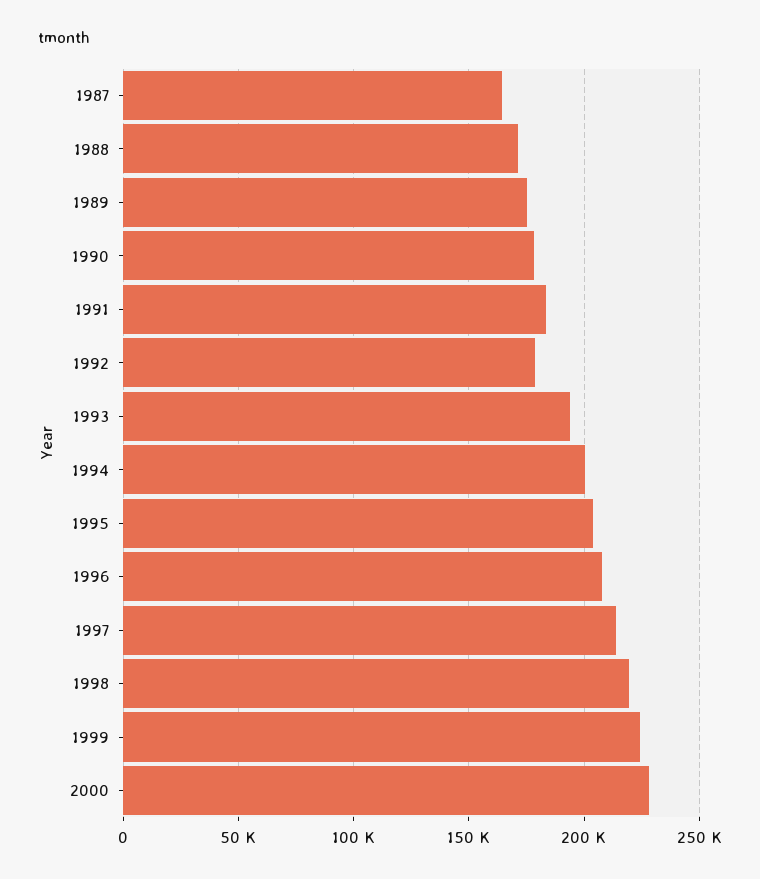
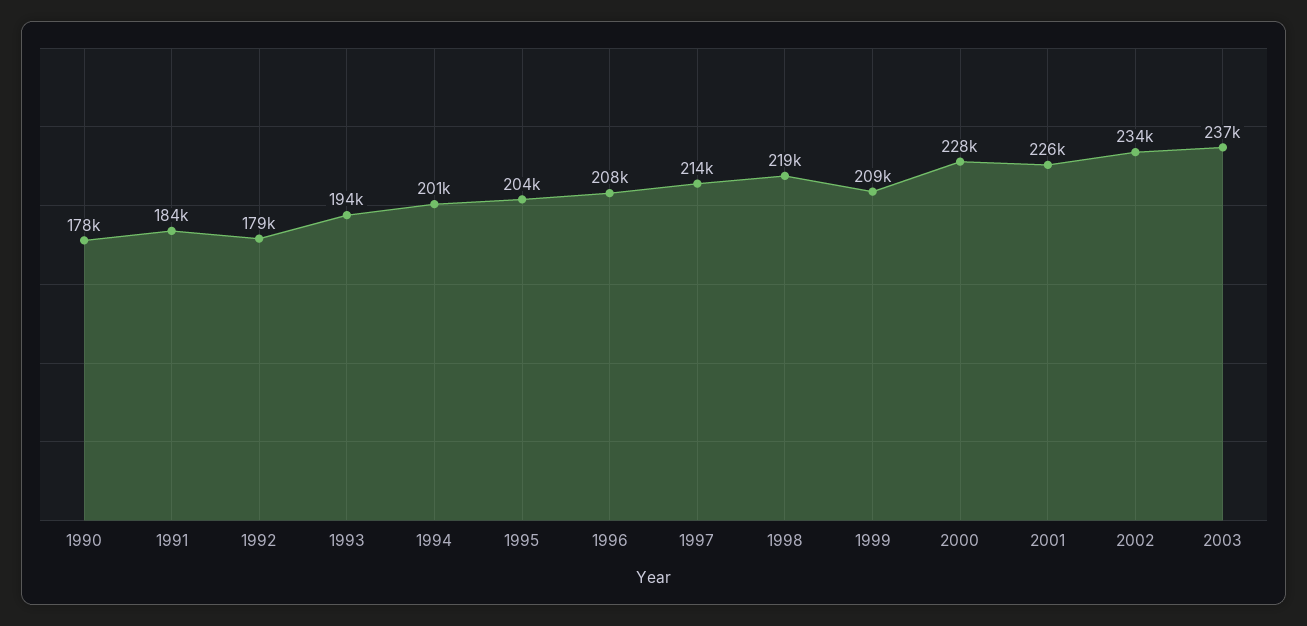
1987: 165000 -> none
1988: 170000 -> none
1989: 175000 -> none
1999: 225000 -> 209000
2001: none -> 226000
2002: none -> 234000
2003: none -> 237000

